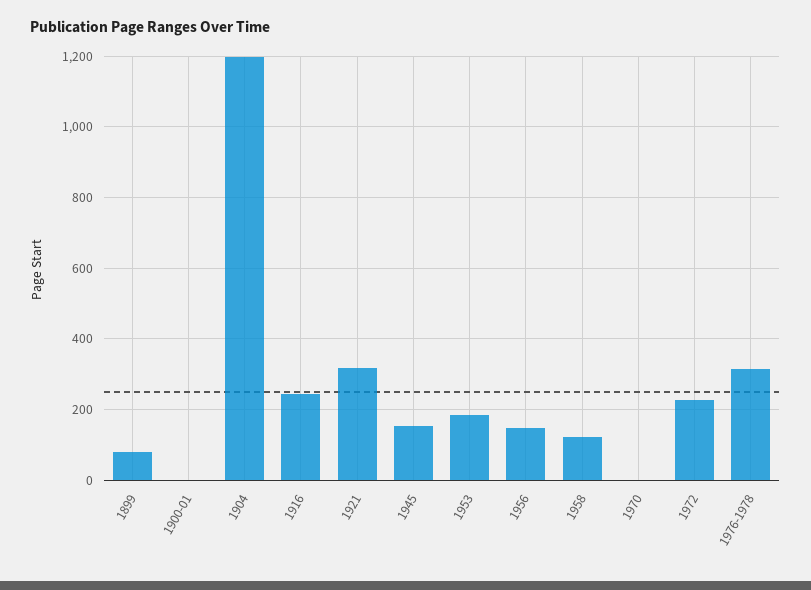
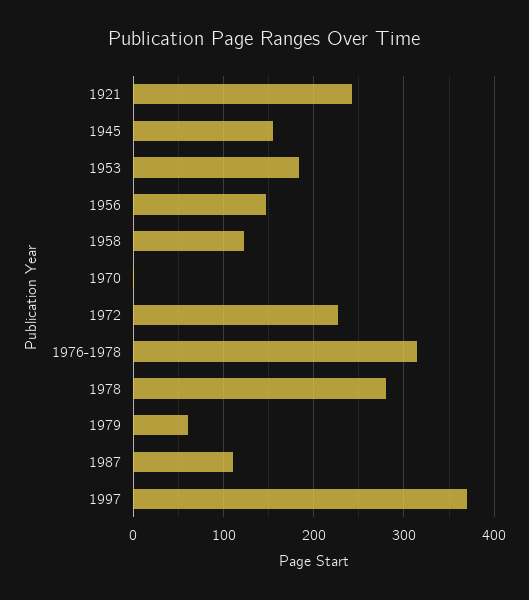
1899: 80 -> none
1900-01: 0 -> none
1904: 1200 -> none
1916: 240 -> none
1921: 320 -> 240
1978: none -> 280
1979: none -> 60
1987: none -> 110
1997: none -> 370

